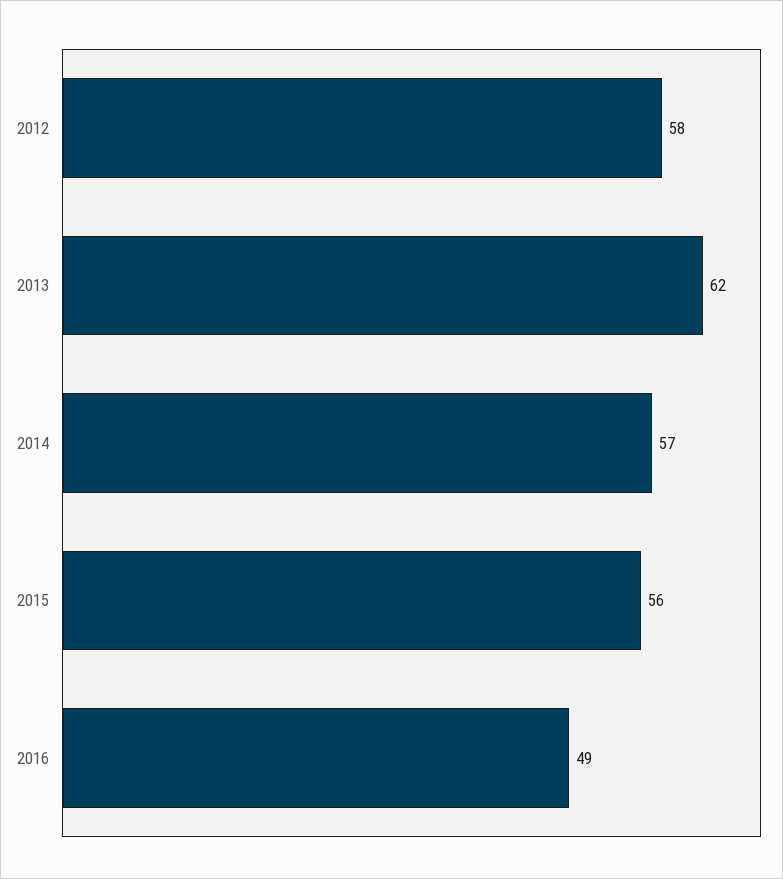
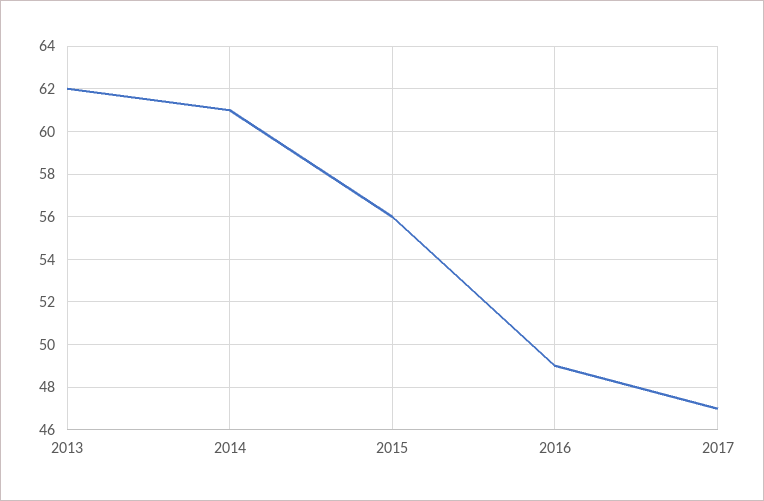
2012: 58 -> none
2014: 57 -> 61
2017: none -> 47

